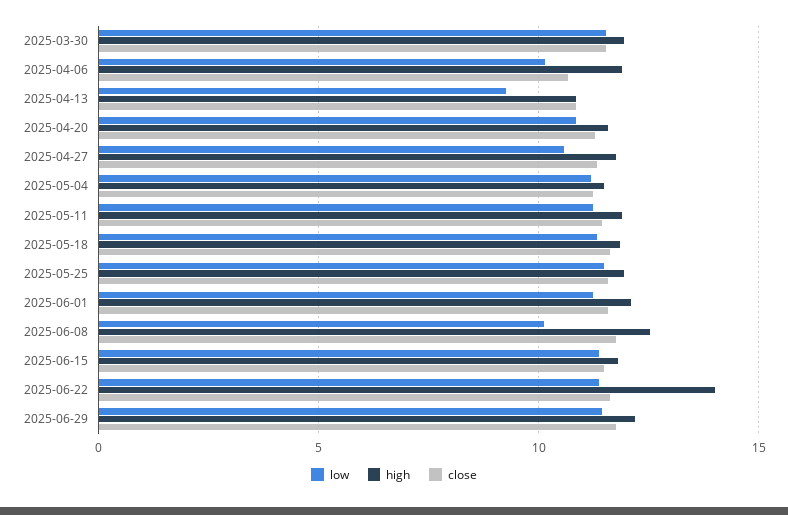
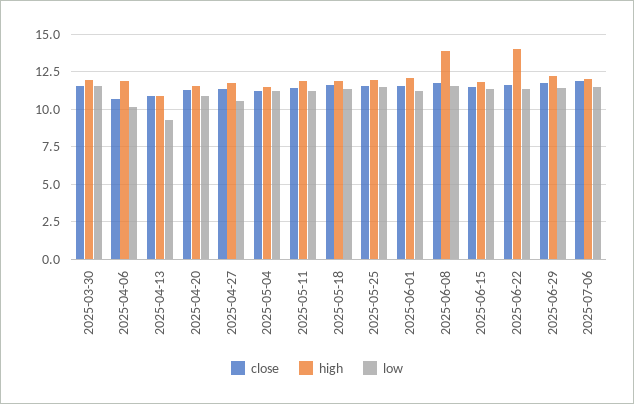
low, 2025-06-08: 10 -> 11.5
high, 2025-06-08: 12.5 -> 14
close, 2025-07-06: none -> 12
high, 2025-07-06: none -> 12
low, 2025-07-06: none -> 11.5

